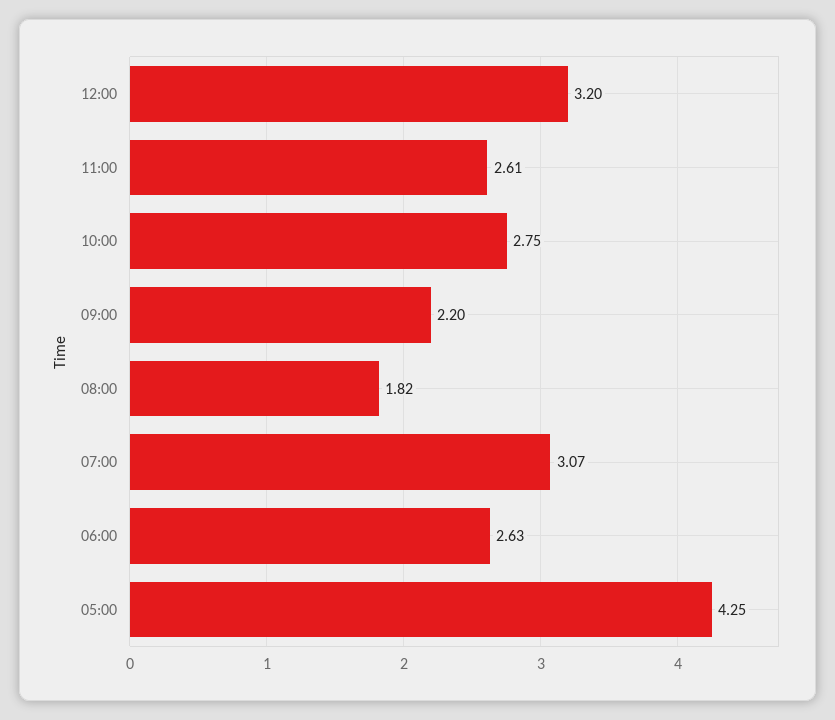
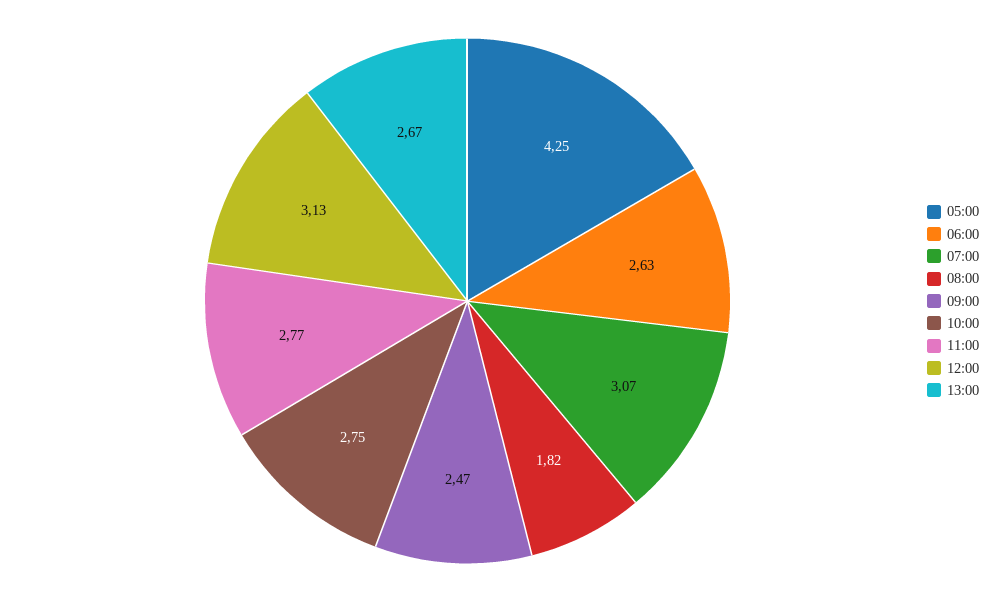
12:00: 3.2 -> 3.13
11:00: 2.61 -> 2.77
09:00: 2.2 -> 2.47
13:00: none -> 2.67

